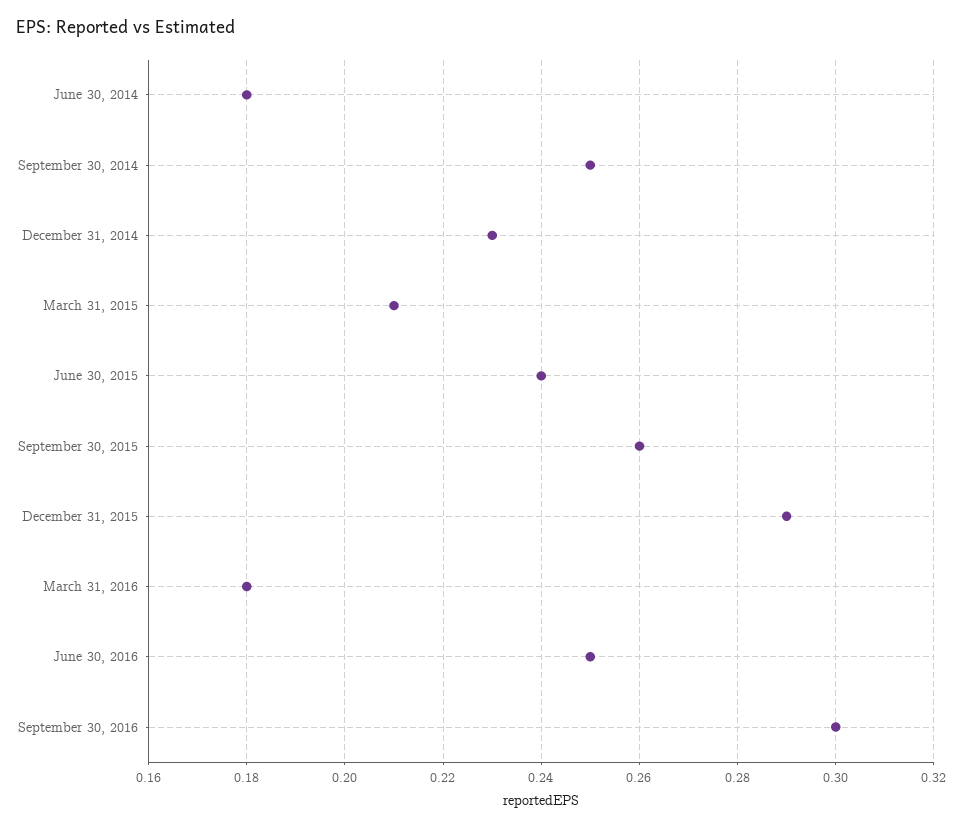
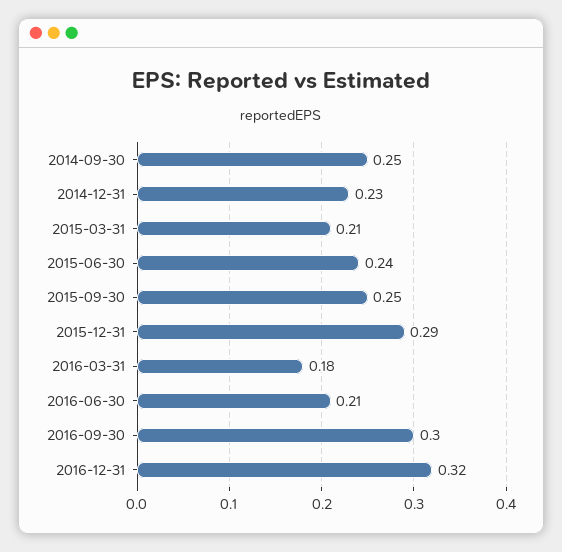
June 30, 2014: 0.18 -> none
September 30, 2015: 0.26 -> 0.25
June 30, 2016: 0.25 -> 0.21
2016-12-31: none -> 0.32

